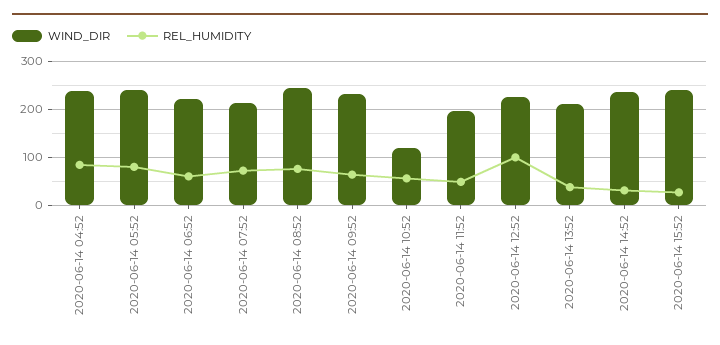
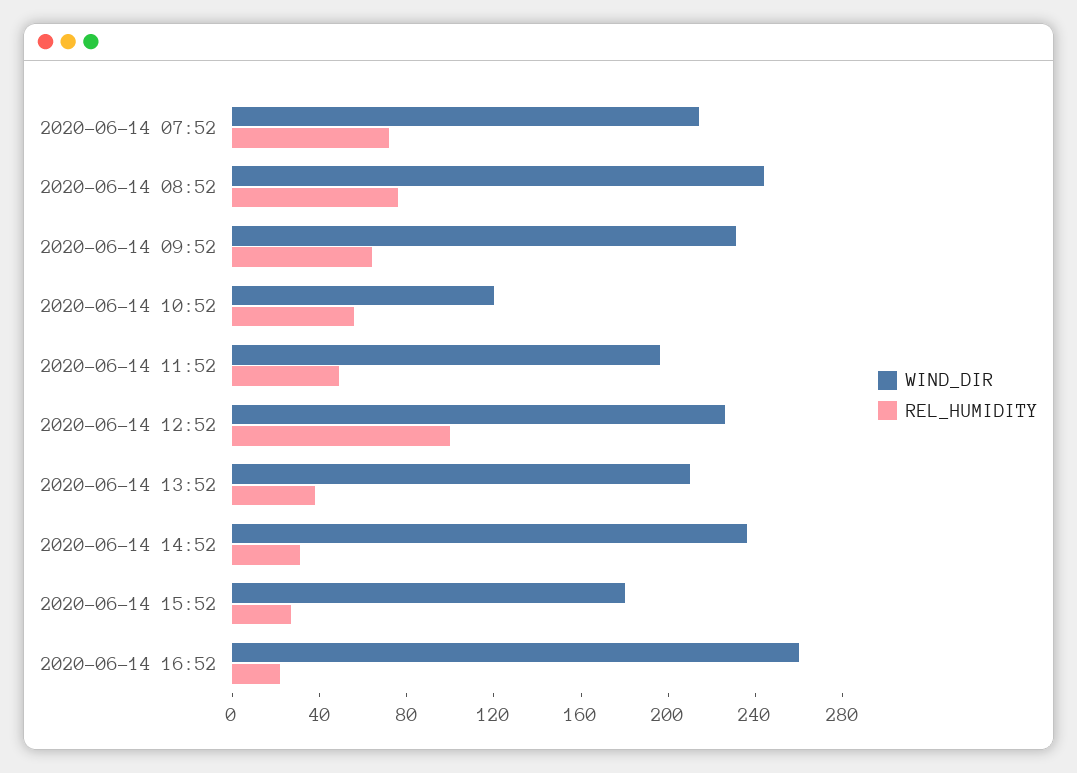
WIND_DIR, 2020-06-14 04:52: 240 -> none
REL_HUMIDITY, 2020-06-14 04:52: 80 -> none
WIND_DIR, 2020-06-14 05:52: 240 -> none
REL_HUMIDITY, 2020-06-14 05:52: 80 -> none
WIND_DIR, 2020-06-14 06:52: 220 -> none
REL_HUMIDITY, 2020-06-14 06:52: 60 -> none
WIND_DIR, 2020-06-14 15:52: 240 -> 180
WIND_DIR, 2020-06-14 16:52: none -> 260
REL_HUMIDITY, 2020-06-14 16:52: none -> 20

